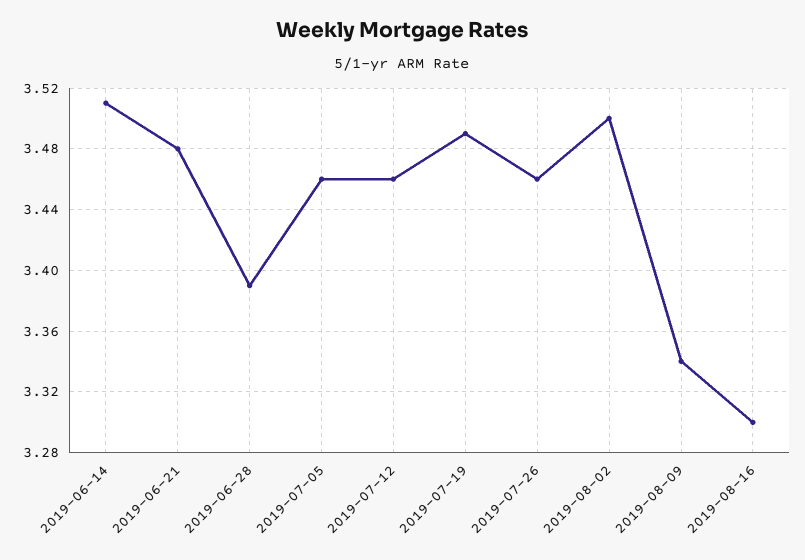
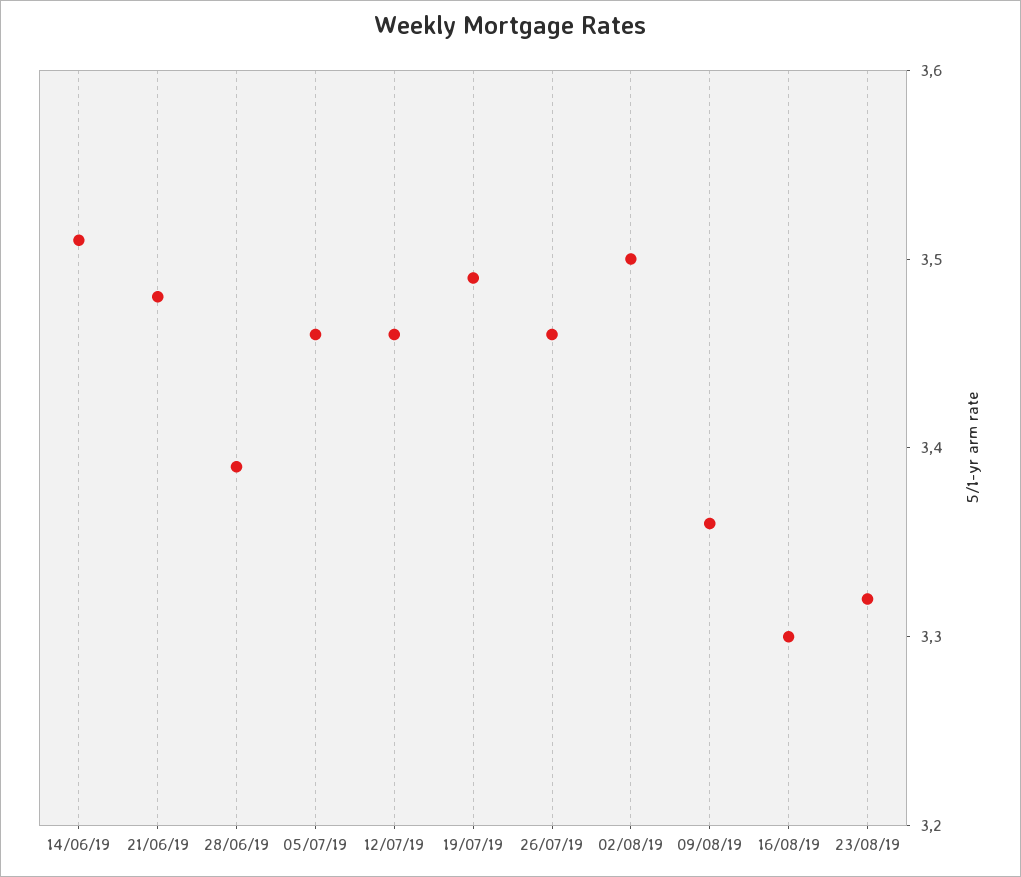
2019-08-09: 3.34 -> 3.36
23/08/19: none -> 3.32

